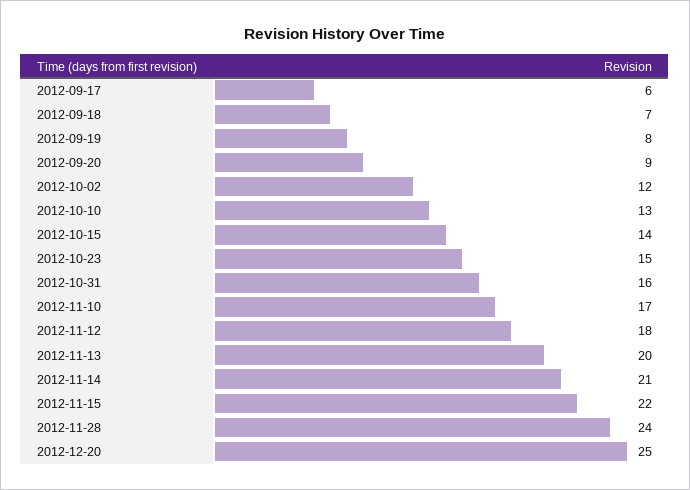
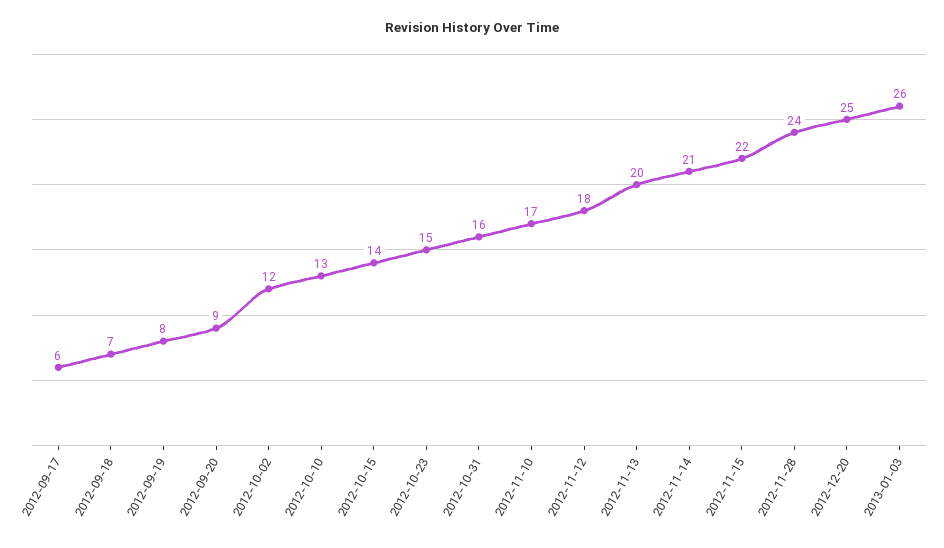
2013-01-03: none -> 26

